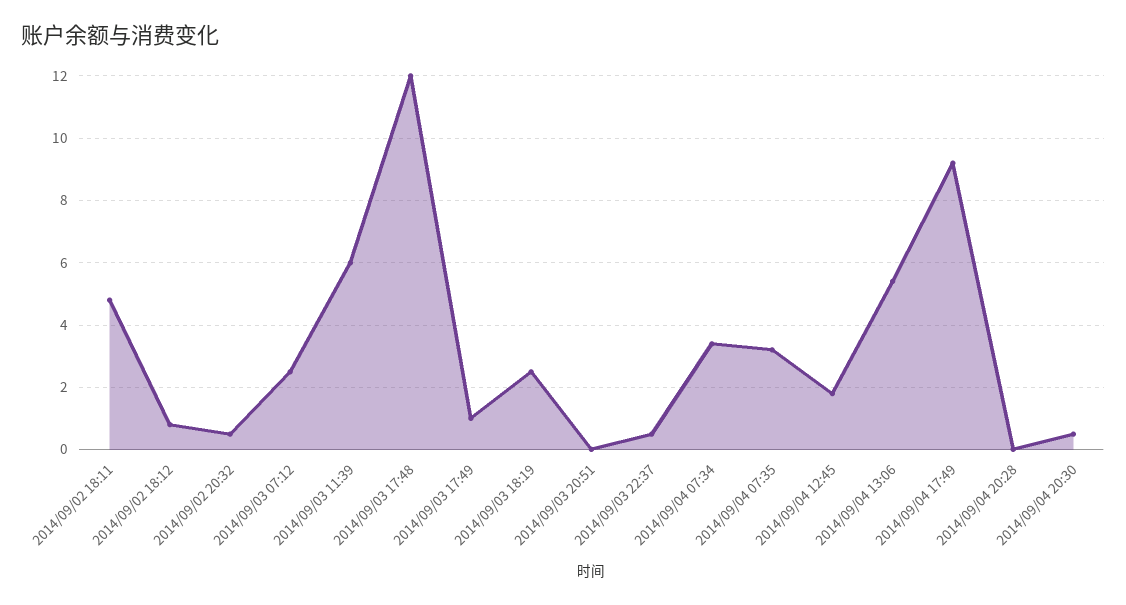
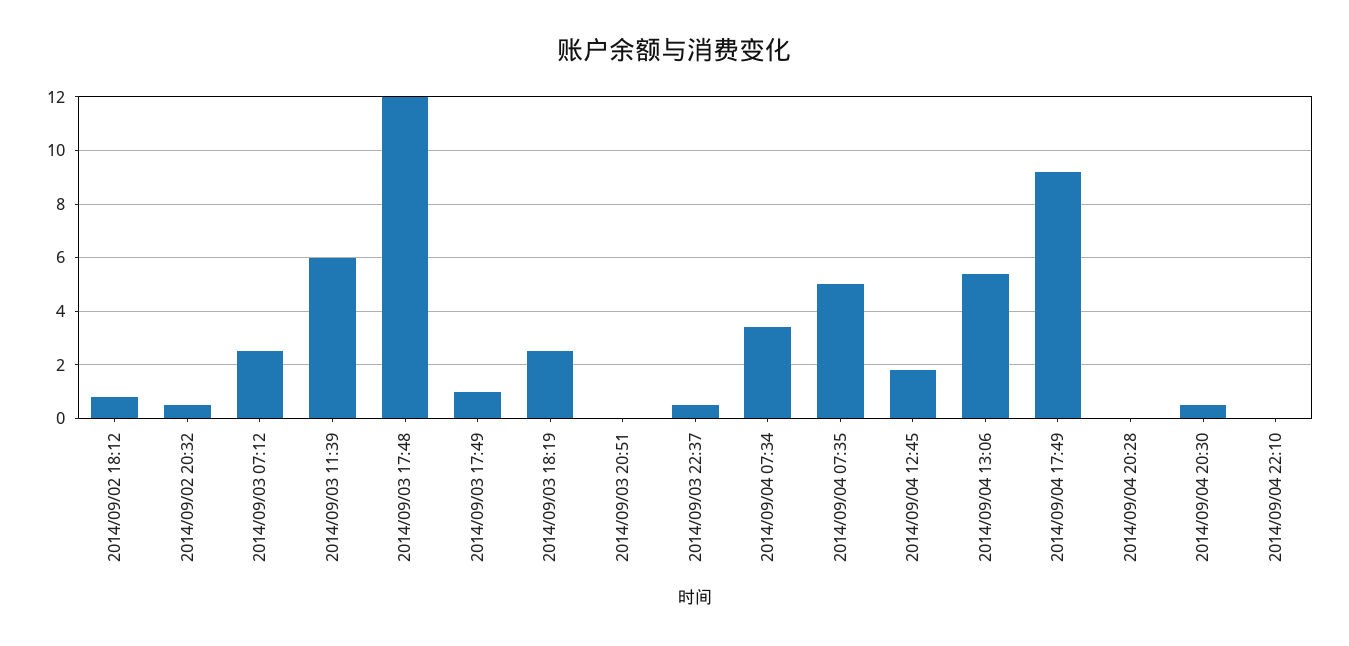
2014/09/02 18:11: 4.8 -> none
2014/09/04 07:35: 3.2 -> 5
2014/09/04 22:10: none -> 0

